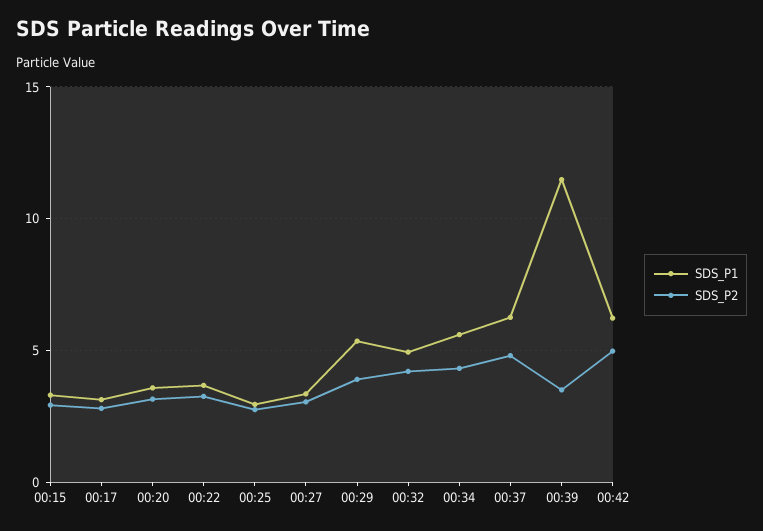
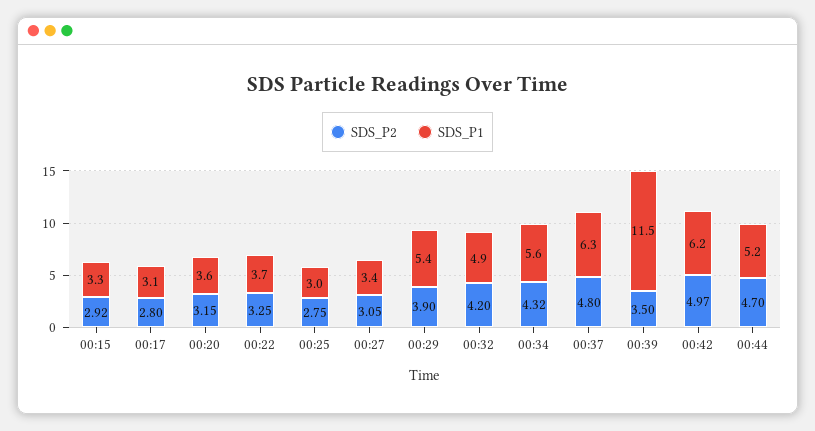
SDS_P2, 00:44: none -> 4.7
SDS_P1, 00:44: none -> 5.2

